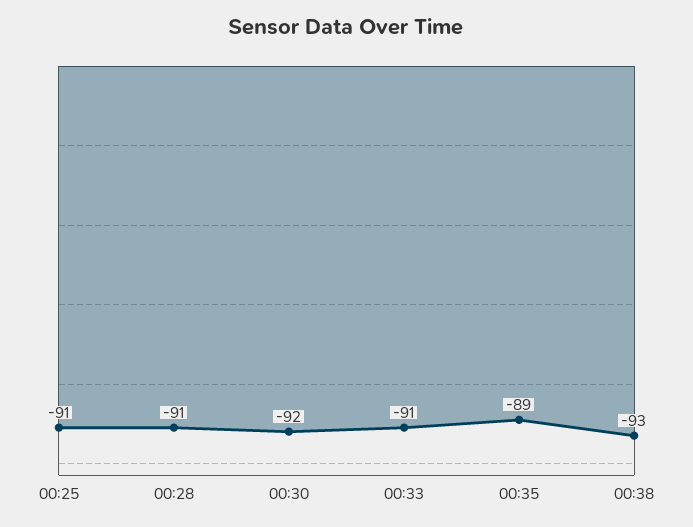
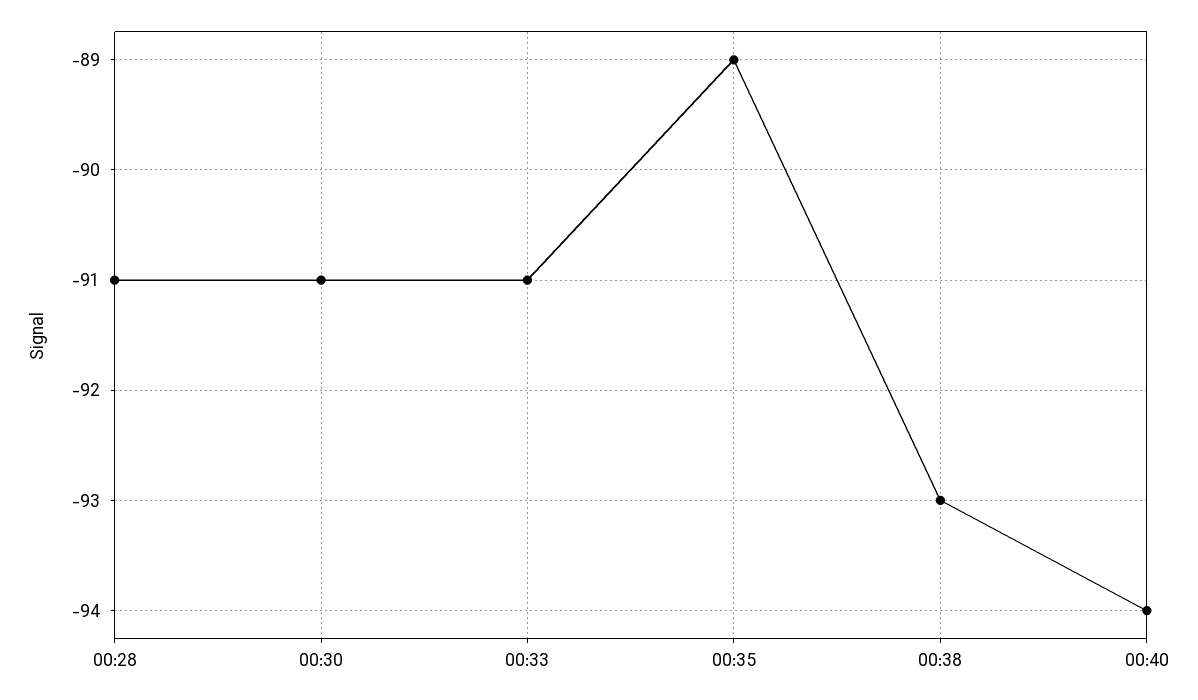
00:25: -91 -> none
00:30: -92 -> -91
00:40: none -> -94

